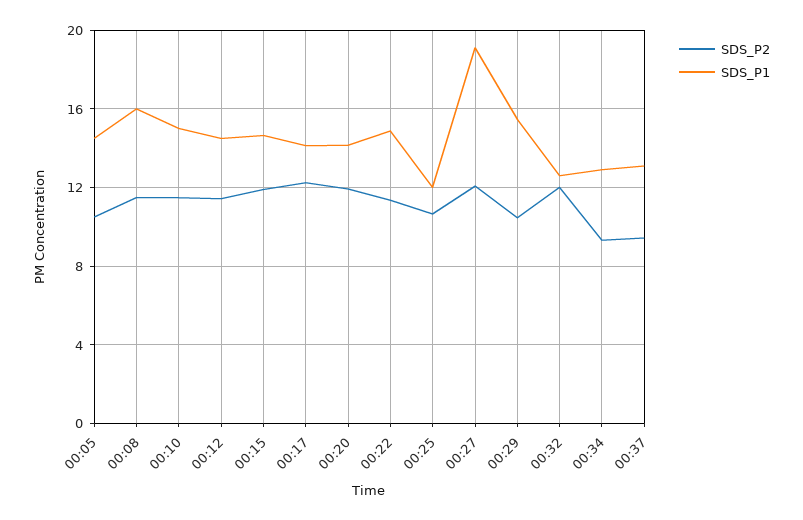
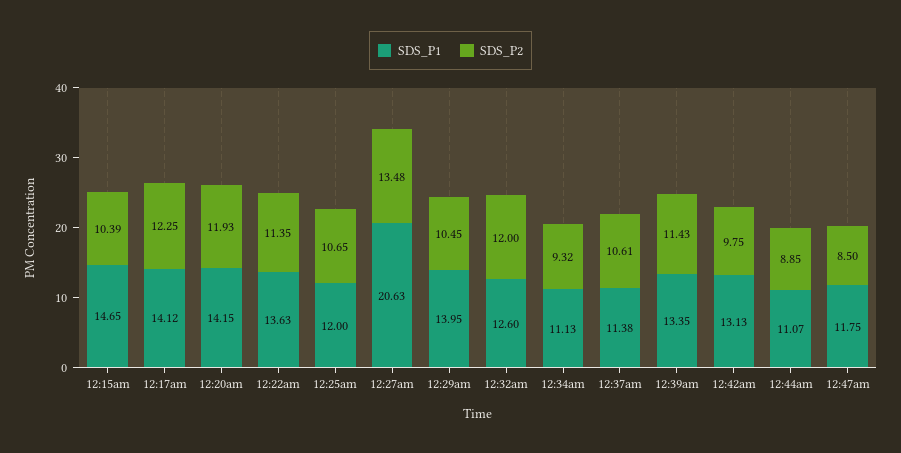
SDS_P2, 00:05: 10.5 -> none
SDS_P1, 00:05: 14.5 -> none
SDS_P2, 00:08: 11.5 -> none
SDS_P1, 00:08: 16 -> none
SDS_P2, 00:10: 11.5 -> none
SDS_P1, 00:10: 15 -> none
SDS_P2, 00:12: 11.5 -> none
SDS_P1, 00:12: 14.5 -> none
SDS_P2, 00:15: 12 -> 10.39
SDS_P1, 00:22: 15 -> 13.63
SDS_P2, 00:27: 12 -> 13.48
SDS_P1, 00:27: 19 -> 20.63
SDS_P1, 00:29: 15.5 -> 13.95
SDS_P1, 00:34: 13 -> 11.13
SDS_P2, 00:37: 9.5 -> 10.61
SDS_P1, 00:37: 13 -> 11.38
SDS_P1, 12:39am: none -> 13.35
SDS_P2, 12:39am: none -> 11.43
SDS_P1, 12:42am: none -> 13.13
SDS_P2, 12:42am: none -> 9.75
SDS_P1, 12:44am: none -> 11.07
SDS_P2, 12:44am: none -> 8.85
SDS_P1, 12:47am: none -> 11.75
SDS_P2, 12:47am: none -> 8.5

